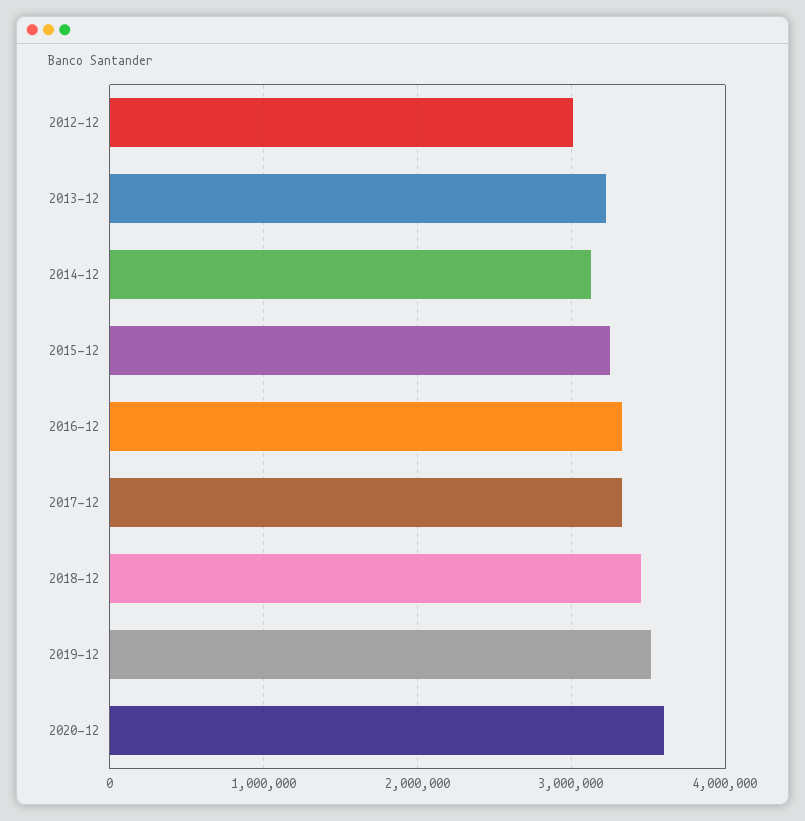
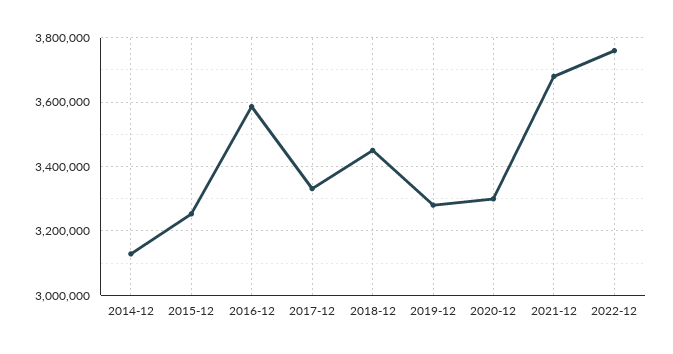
2012-12: 3000000 -> none
2013-12: 3200000 -> none
2016-12: 3300000 -> 3580000
2019-12: 3500000 -> 3280000
2020-12: 3600000 -> 3300000
2021-12: none -> 3680000
2022-12: none -> 3760000

